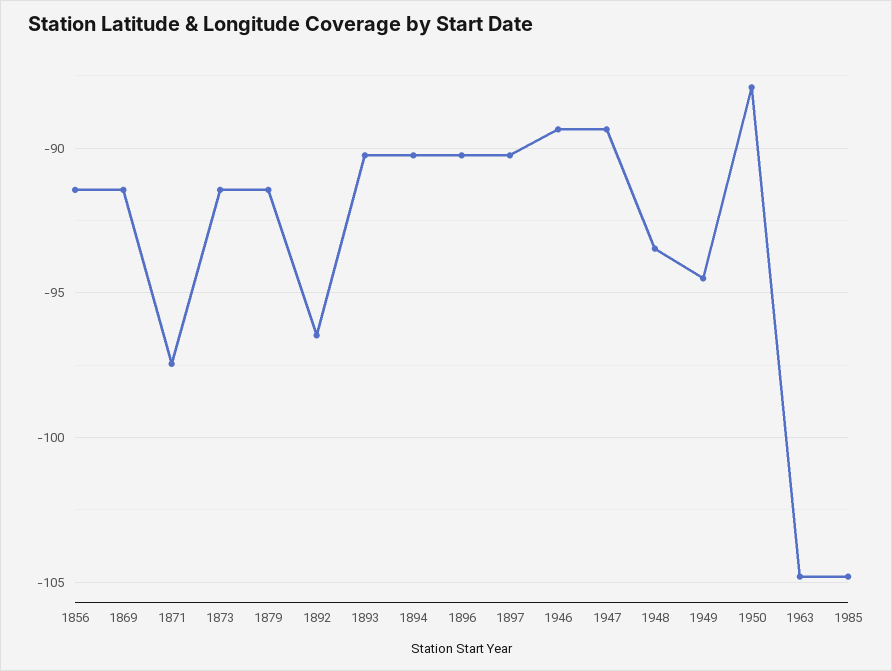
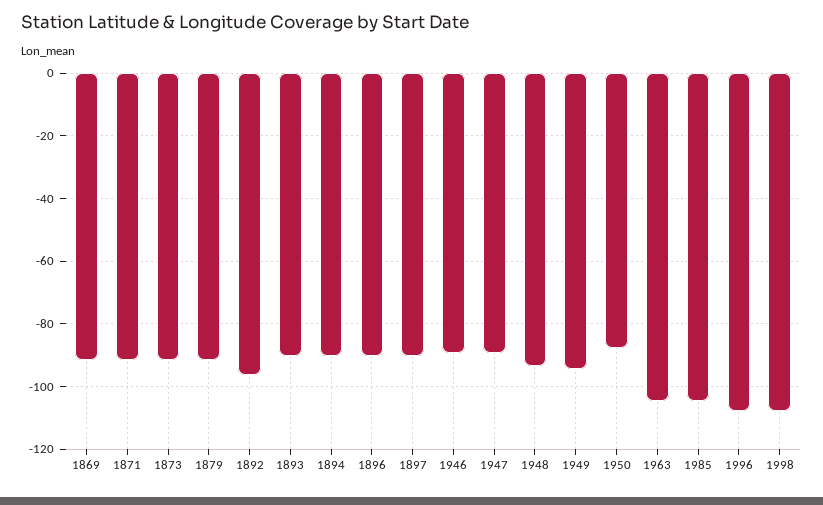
1856: -91.5 -> none
1871: -97.5 -> -92
1996: none -> -108
1998: none -> -108

